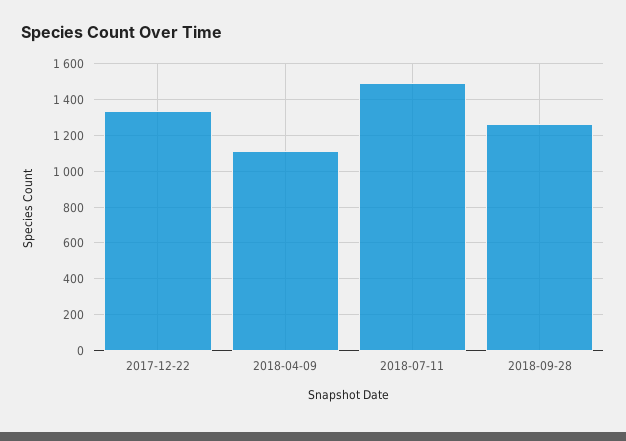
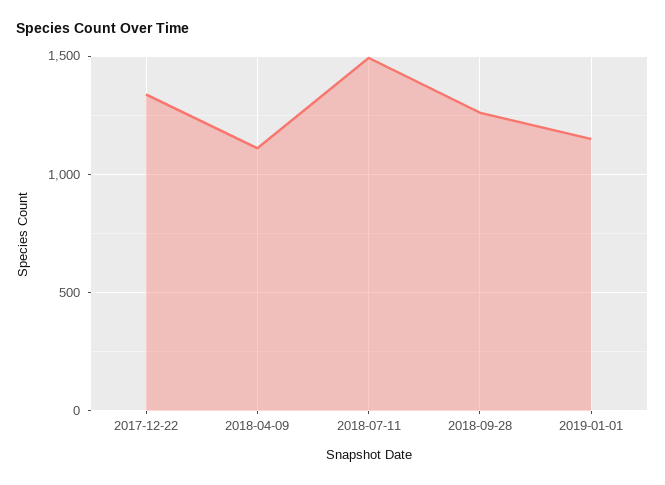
2019-01-01: none -> 1150

